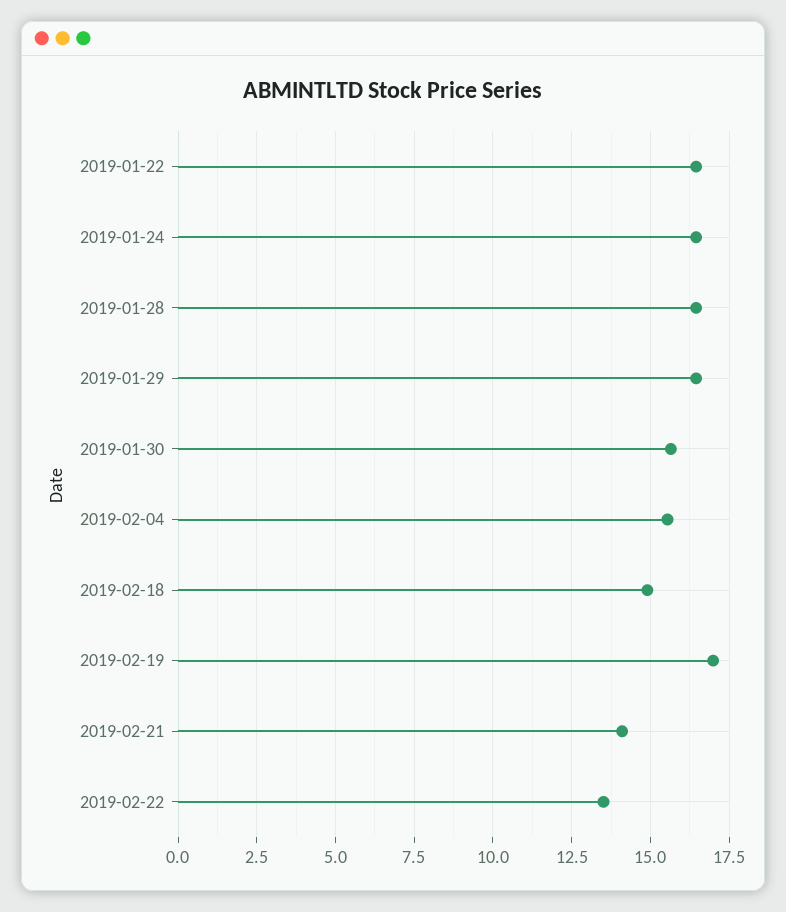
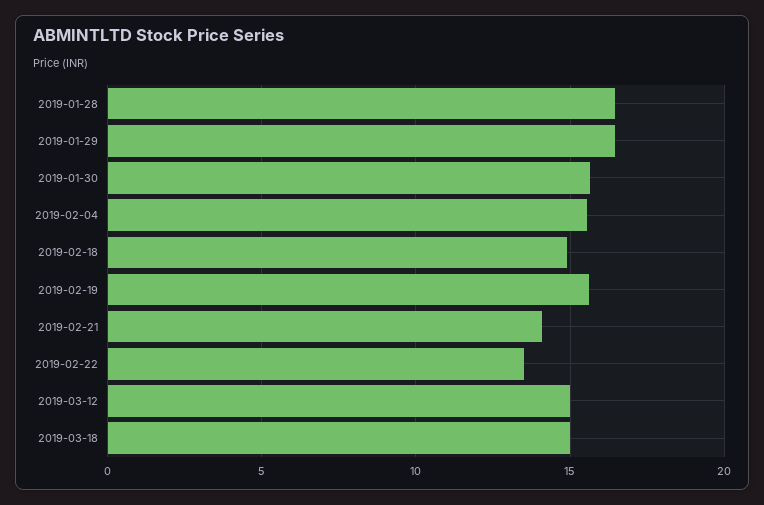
2019-01-22: 16.5 -> none
2019-01-24: 16.5 -> none
2019-02-19: 17 -> 15.5
2019-03-12: none -> 15
2019-03-18: none -> 15

